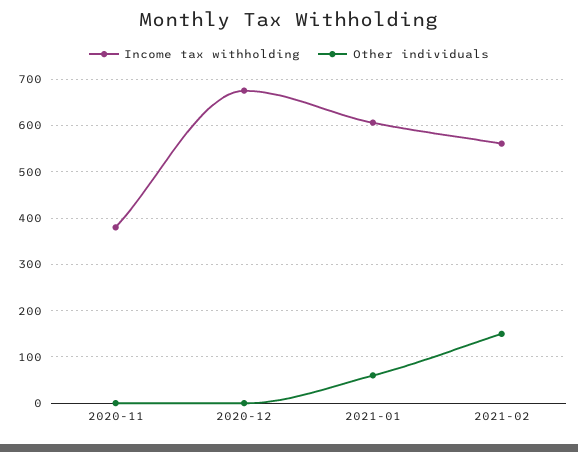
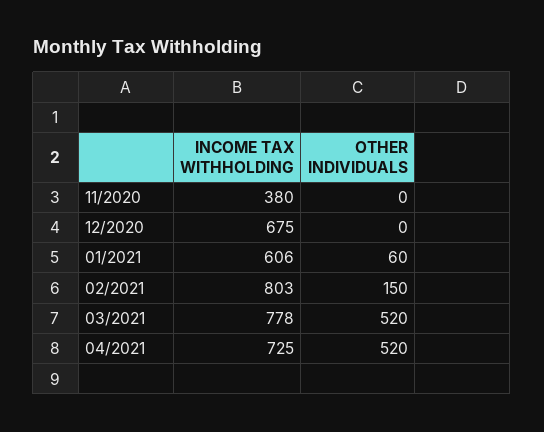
Income tax withholding, 2021-02: 560 -> 803
Income tax withholding, 03/2021: none -> 778
Other individuals, 03/2021: none -> 520
Income tax withholding, 04/2021: none -> 725
Other individuals, 04/2021: none -> 520

